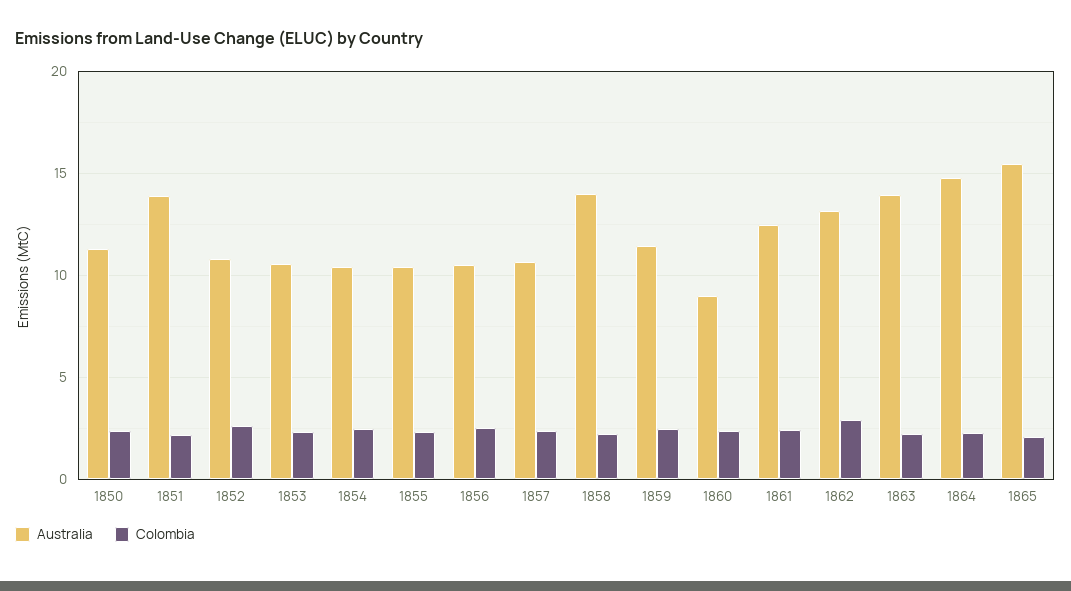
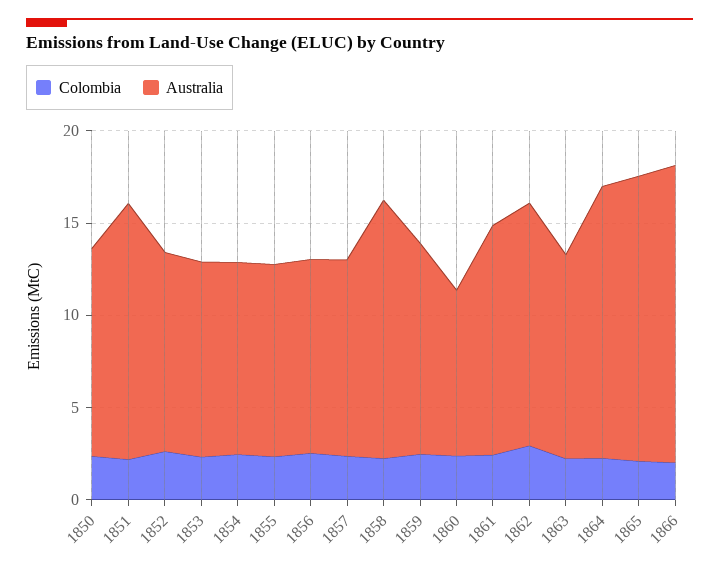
Australia, 1863: 14 -> 11
Colombia, 1866: none -> 2
Australia, 1866: none -> 16

